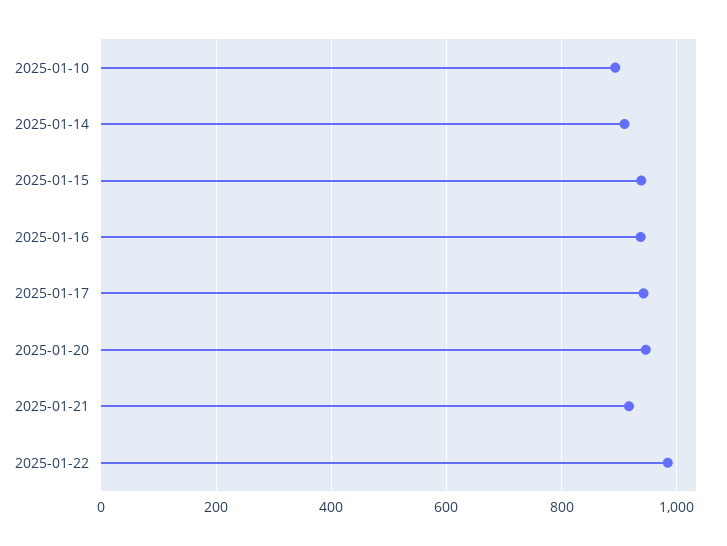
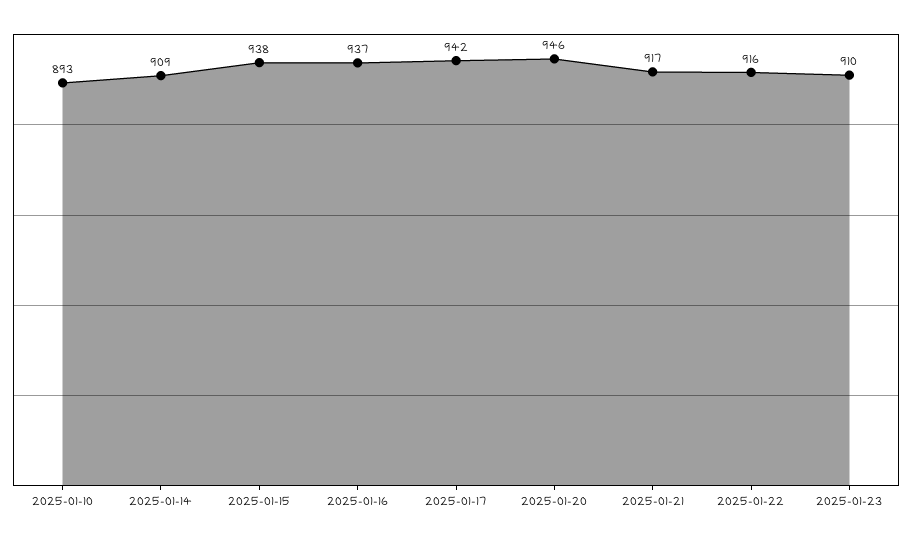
2025-01-22: 980 -> 916
2025-01-23: none -> 910

